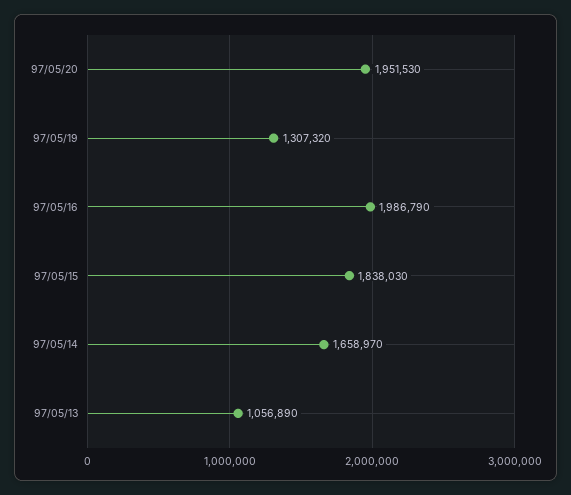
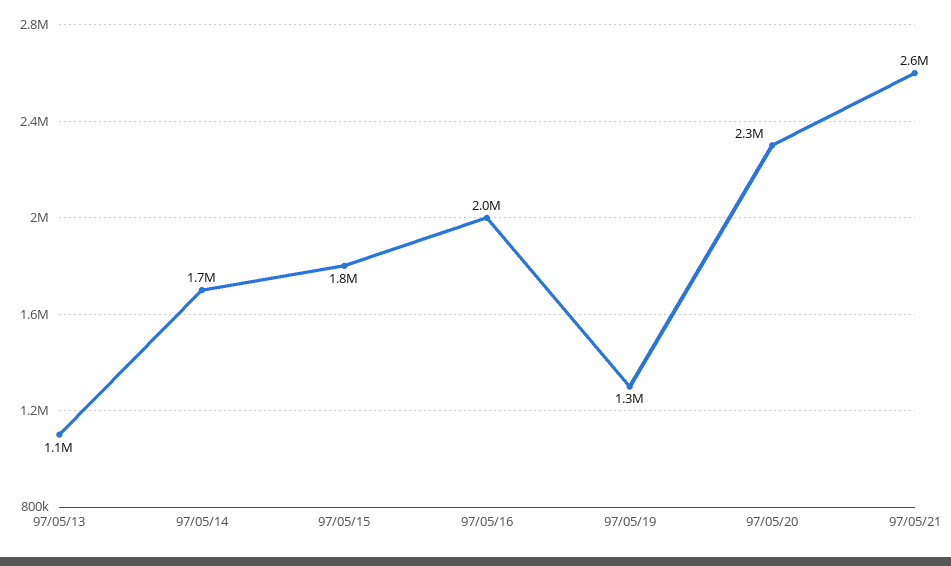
97/05/20: 1951530 -> 2300000
97/05/21: none -> 2600000

